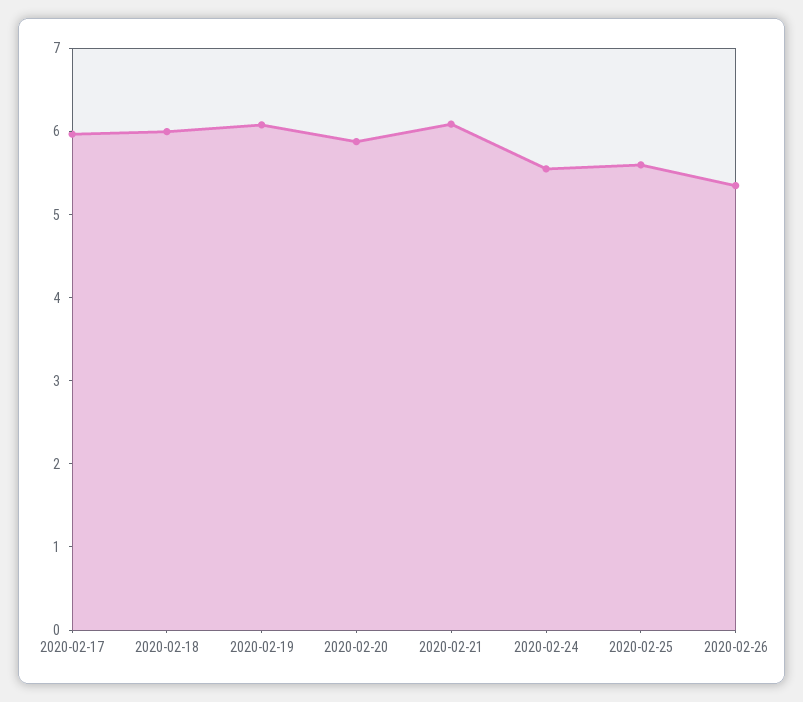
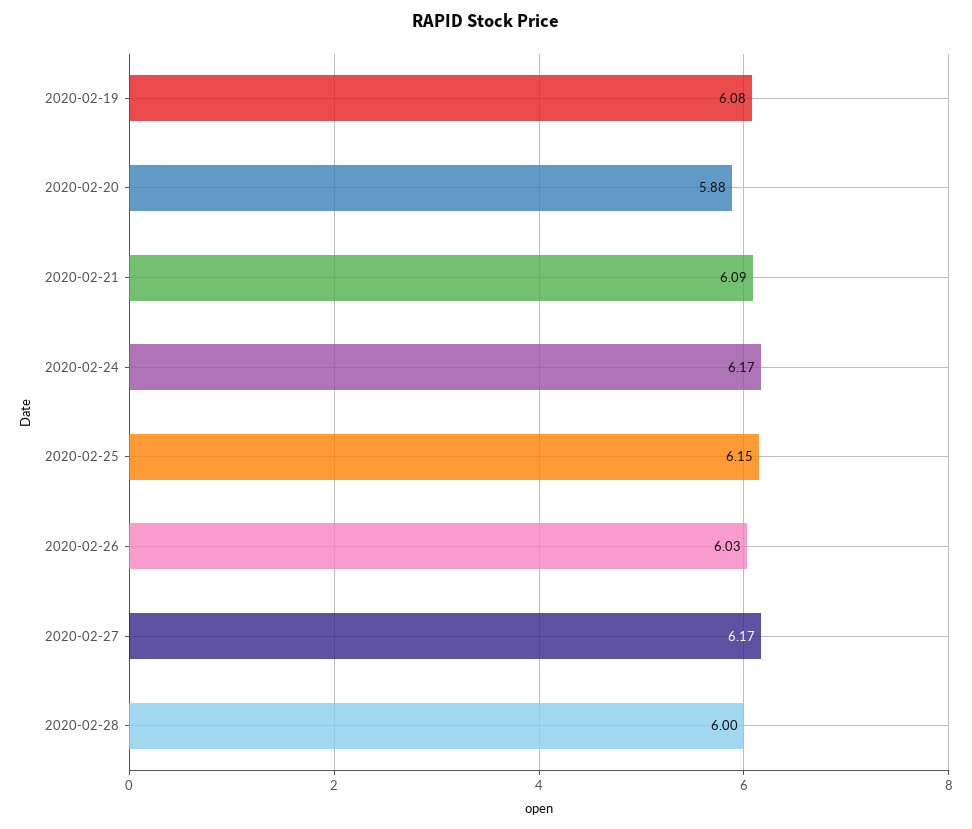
2020-02-17: 6 -> none
2020-02-18: 6 -> none
2020-02-24: 5.6 -> 6.17
2020-02-25: 5.6 -> 6.15
2020-02-26: 5.4 -> 6.03
2020-02-27: none -> 6.17
2020-02-28: none -> 6

